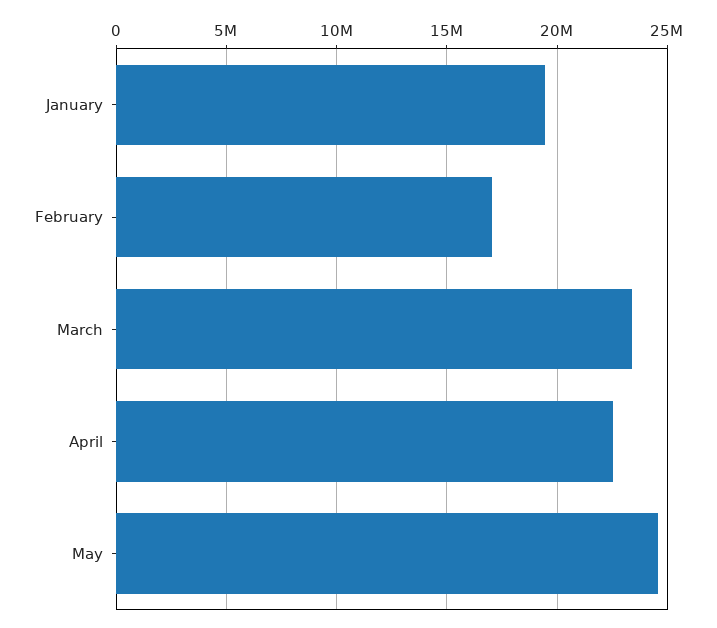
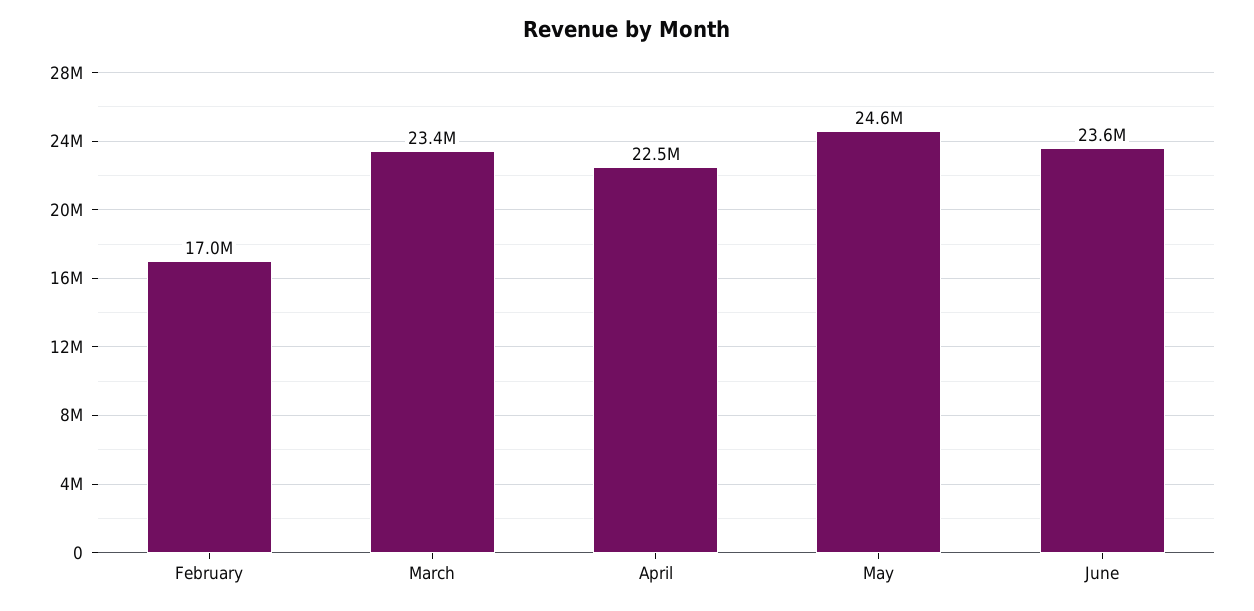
January: 19500000 -> none
June: none -> 23600000

